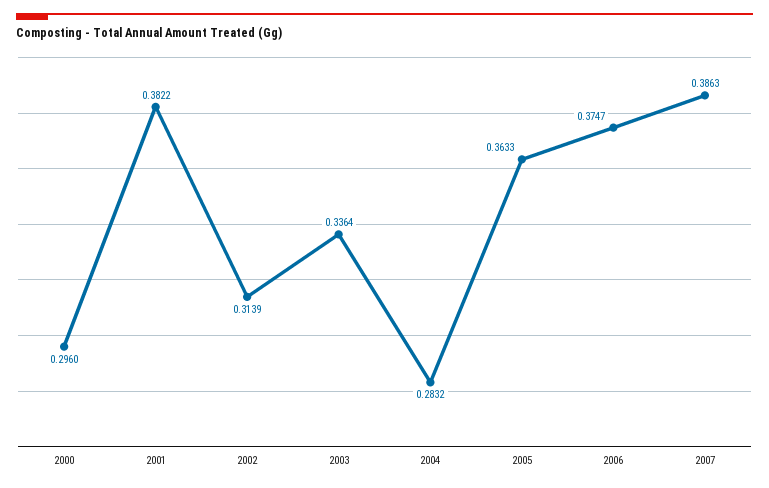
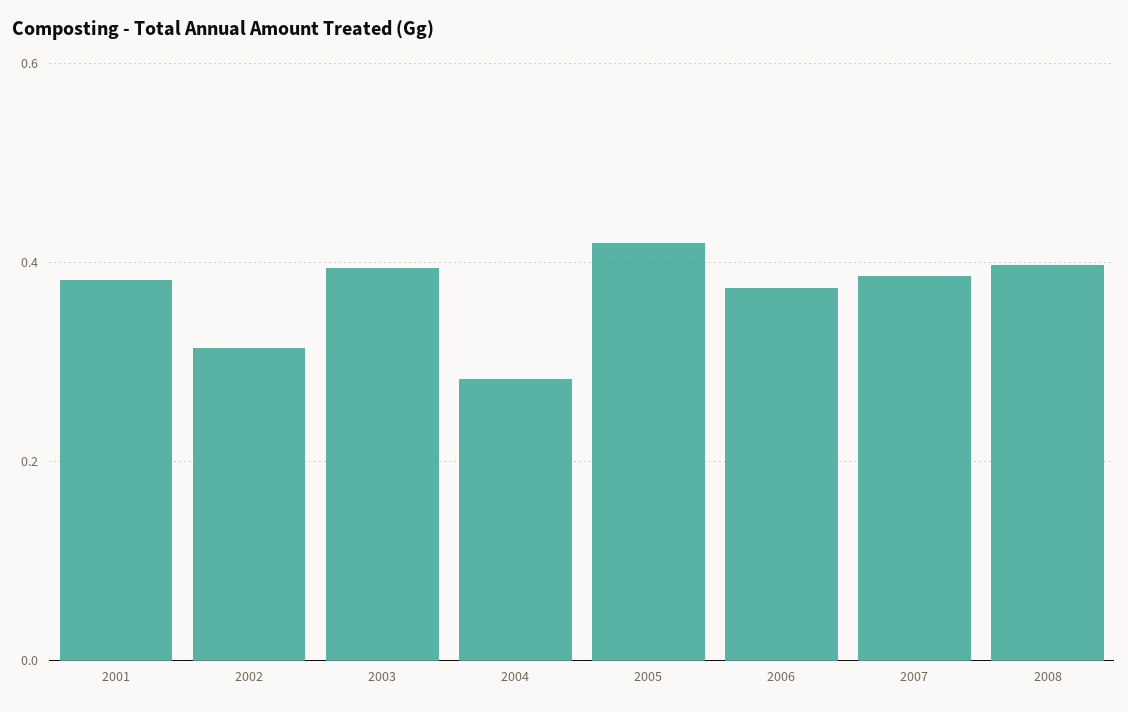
2000: 0.296 -> none
2003: 0.3364 -> 0.4
2005: 0.3633 -> 0.42
2008: none -> 0.4

